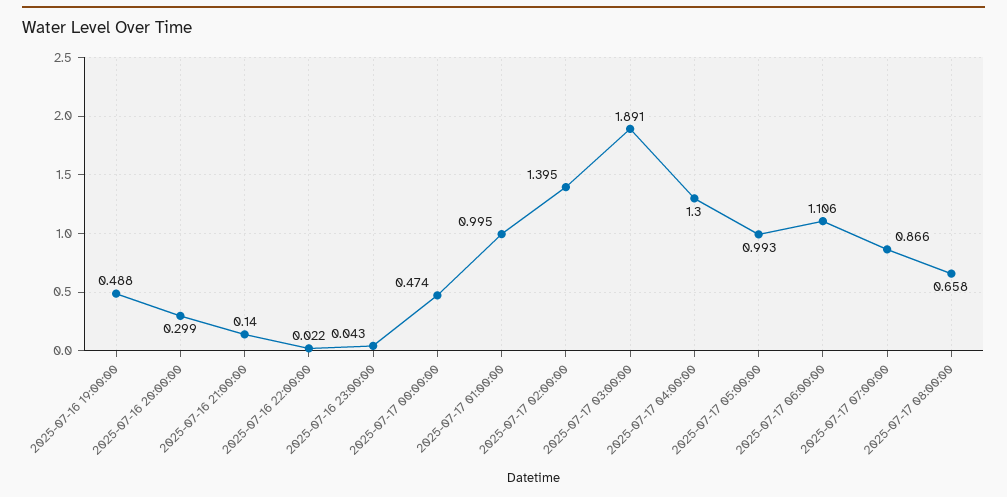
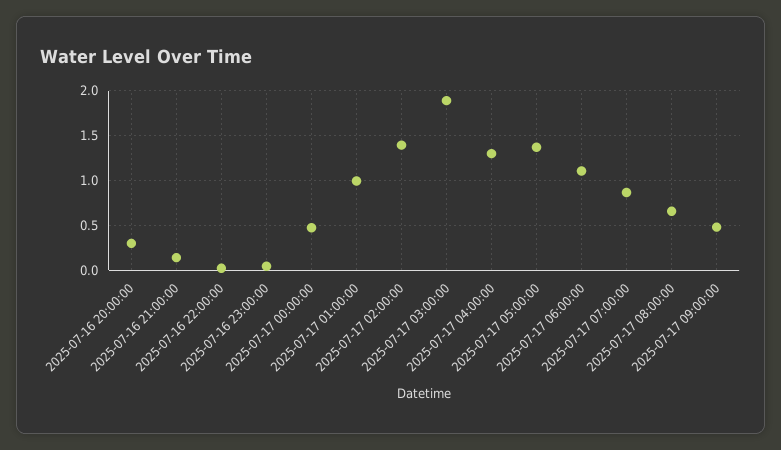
2025-07-16 19:00:00: 0.488 -> none
2025-07-17 05:00:00: 0.993 -> 1.4
2025-07-17 09:00:00: none -> 0.5

